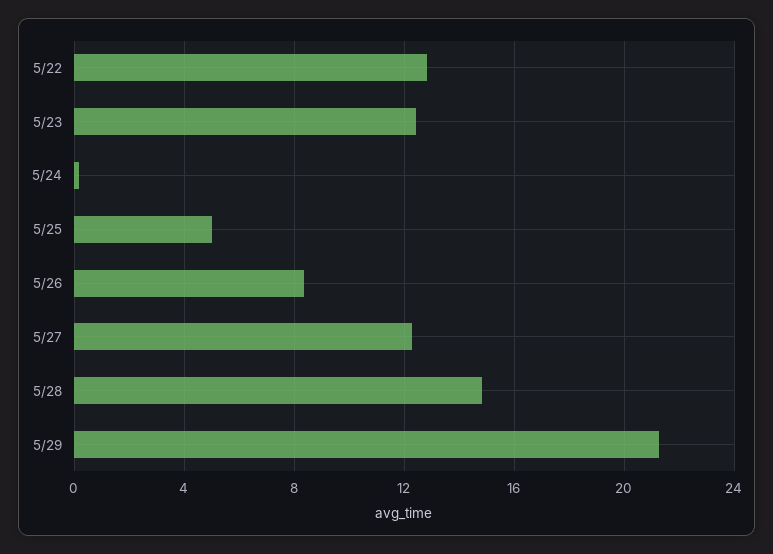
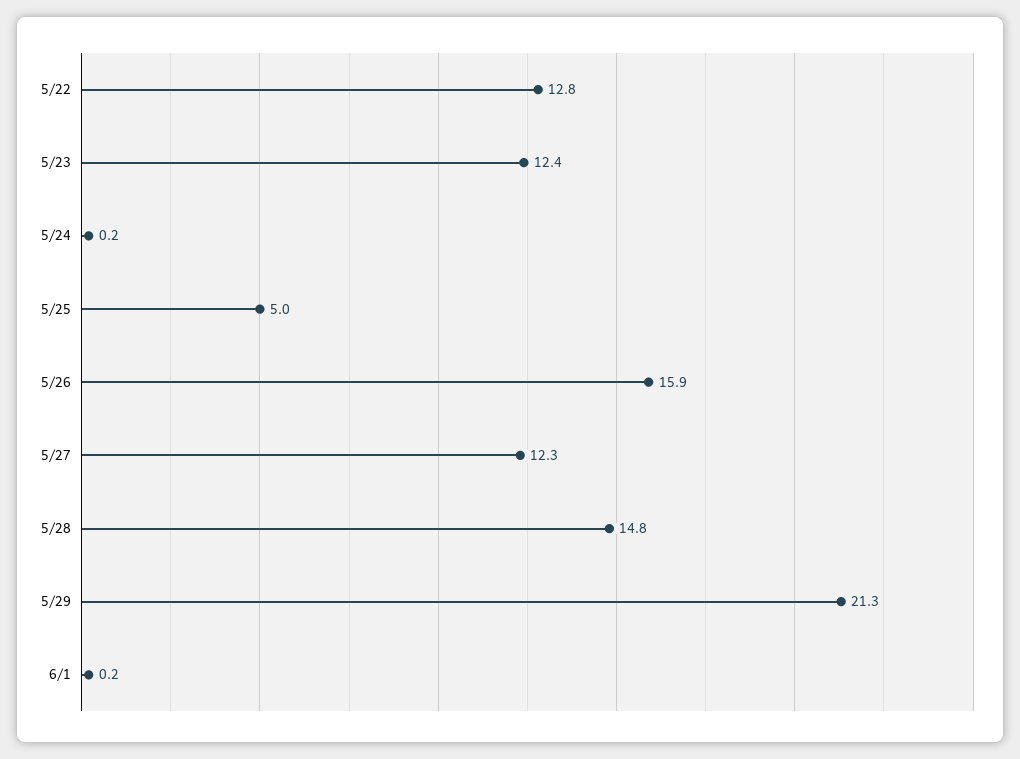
5/26: 8.5 -> 15.9
6/1: none -> 0.2

